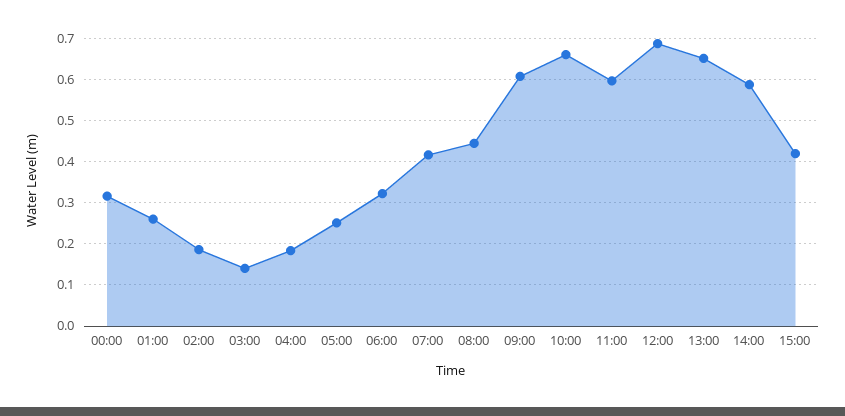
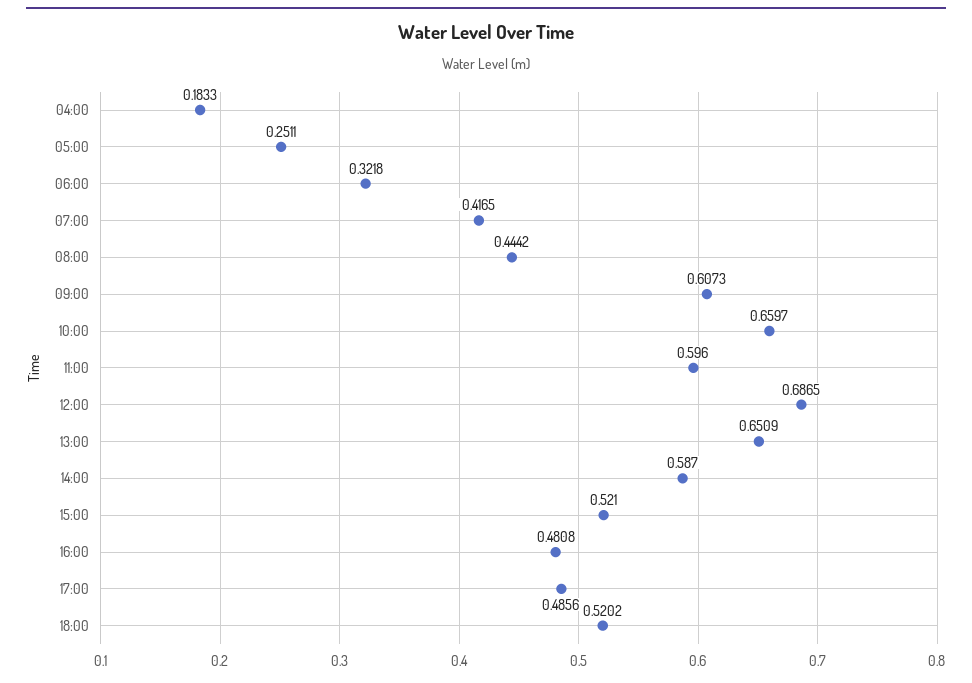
00:00: 0.32 -> none
01:00: 0.26 -> none
02:00: 0.18 -> none
03:00: 0.14 -> none
15:00: 0.42 -> 0.521
16:00: none -> 0.4808
17:00: none -> 0.4856
18:00: none -> 0.5202

